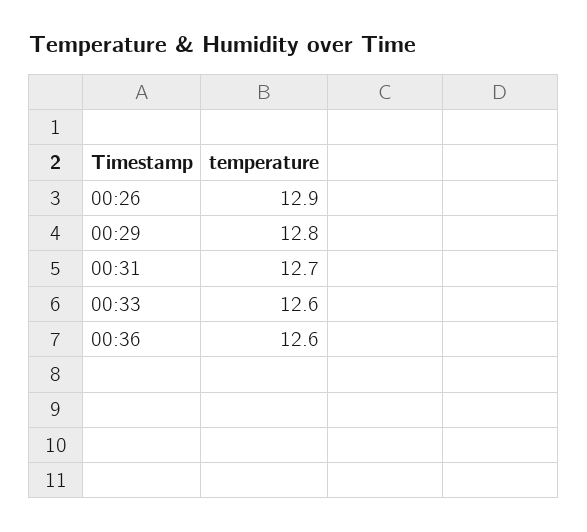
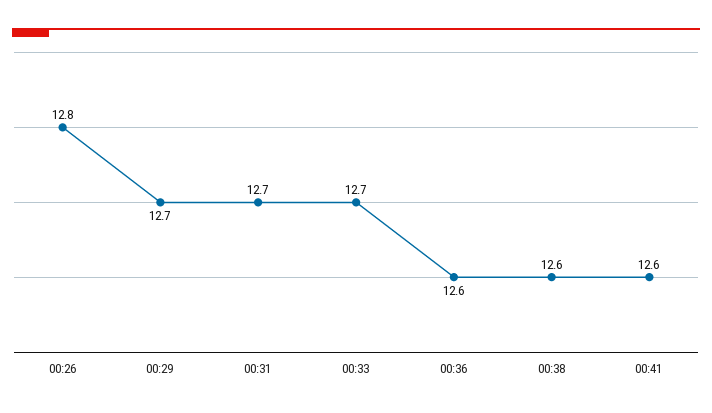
00:26: 12.9 -> 12.8
00:29: 12.8 -> 12.7
00:33: 12.6 -> 12.7
00:38: none -> 12.6
00:41: none -> 12.6

